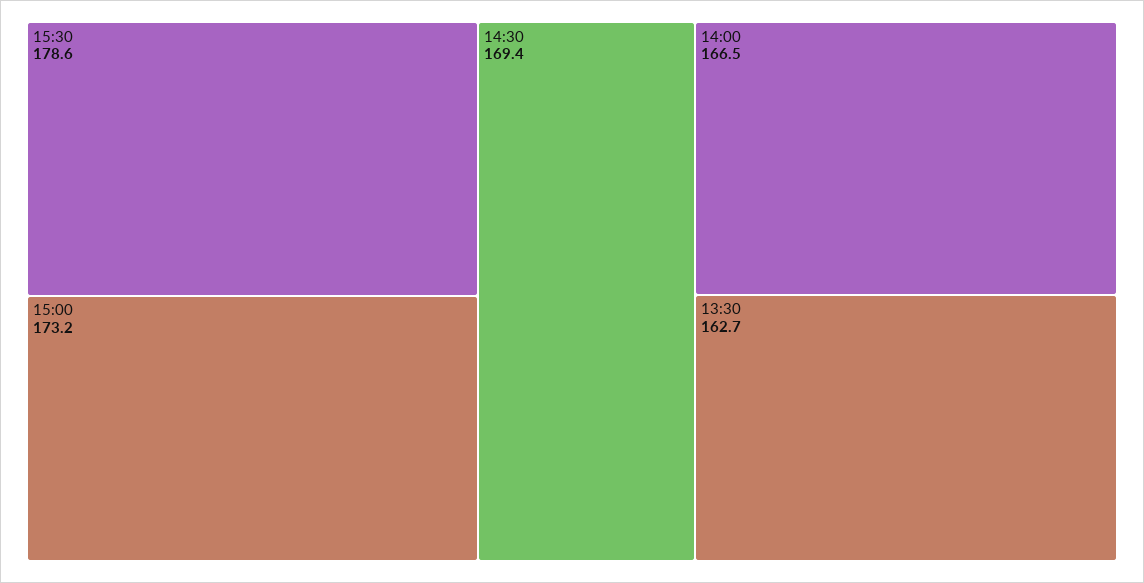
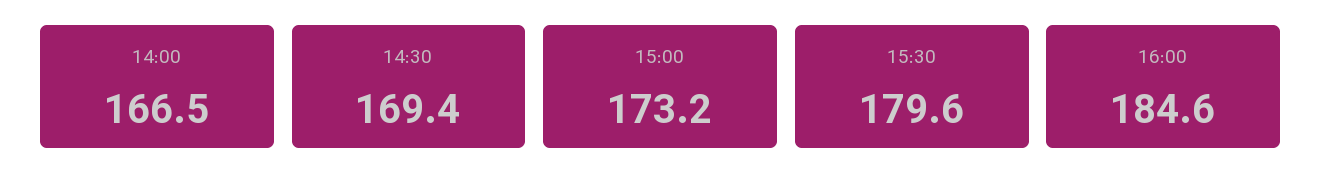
15:30: 178.6 -> 179.6
13:30: 162.7 -> none
16:00: none -> 184.6

